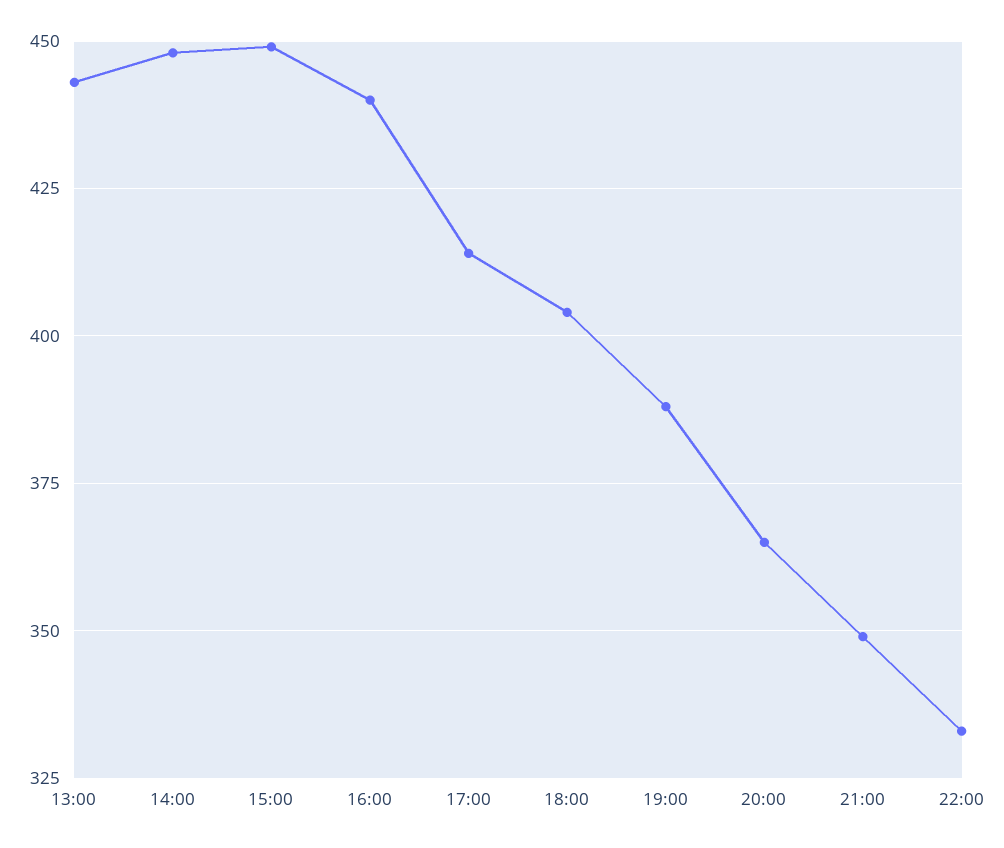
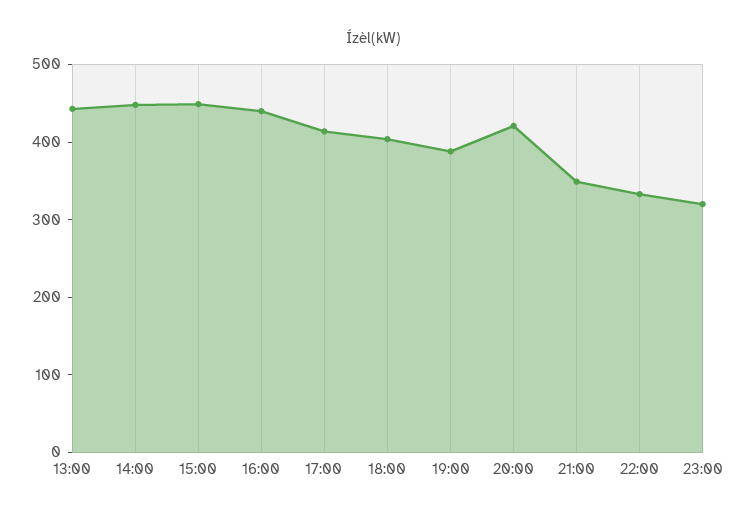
20:00: 365 -> 420
23:00: none -> 320

